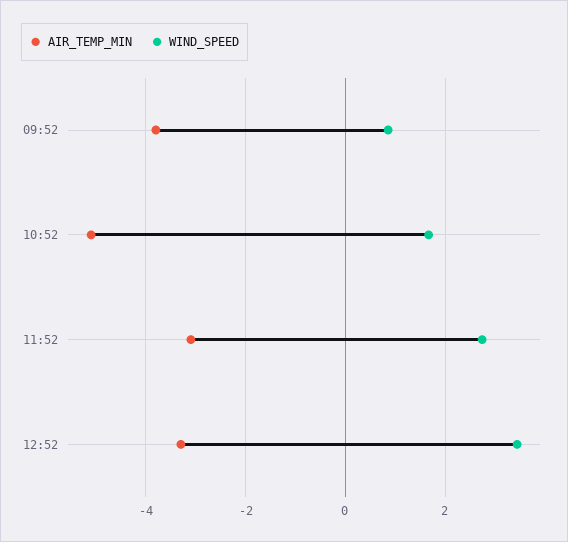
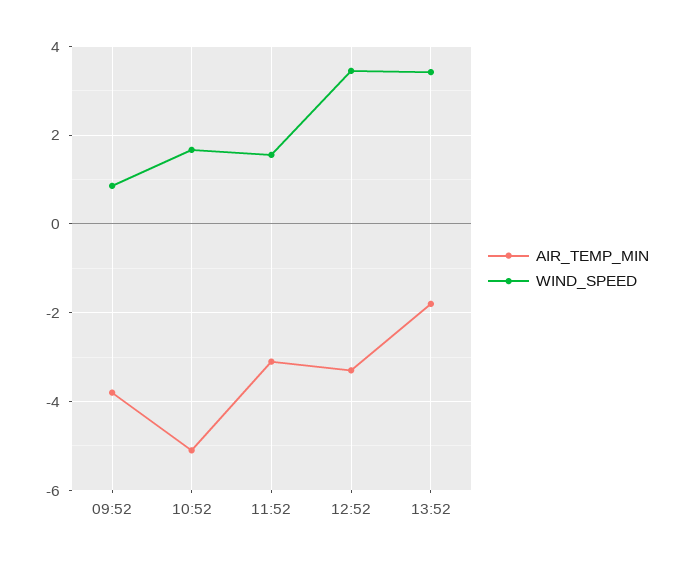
WIND_SPEED, 11:52: 2.8 -> 1.6
AIR_TEMP_MIN, 13:52: none -> -1.8
WIND_SPEED, 13:52: none -> 3.4

